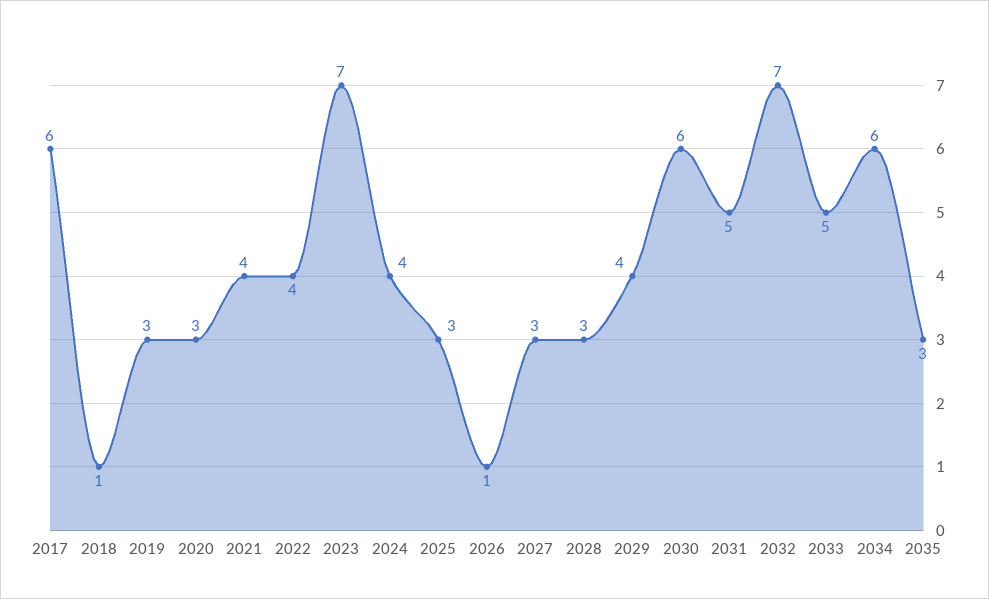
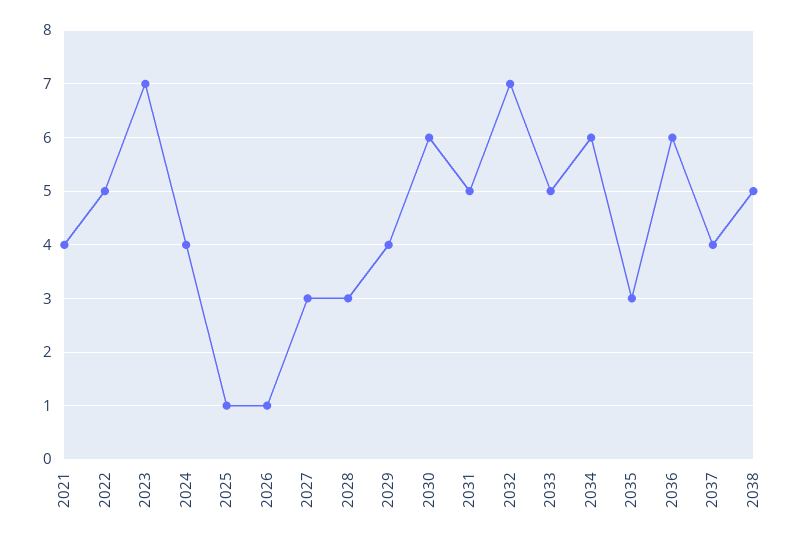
2017: 6 -> none
2018: 1 -> none
2019: 3 -> none
2020: 3 -> none
2022: 4 -> 5
2025: 3 -> 1
2036: none -> 6
2037: none -> 4
2038: none -> 5

